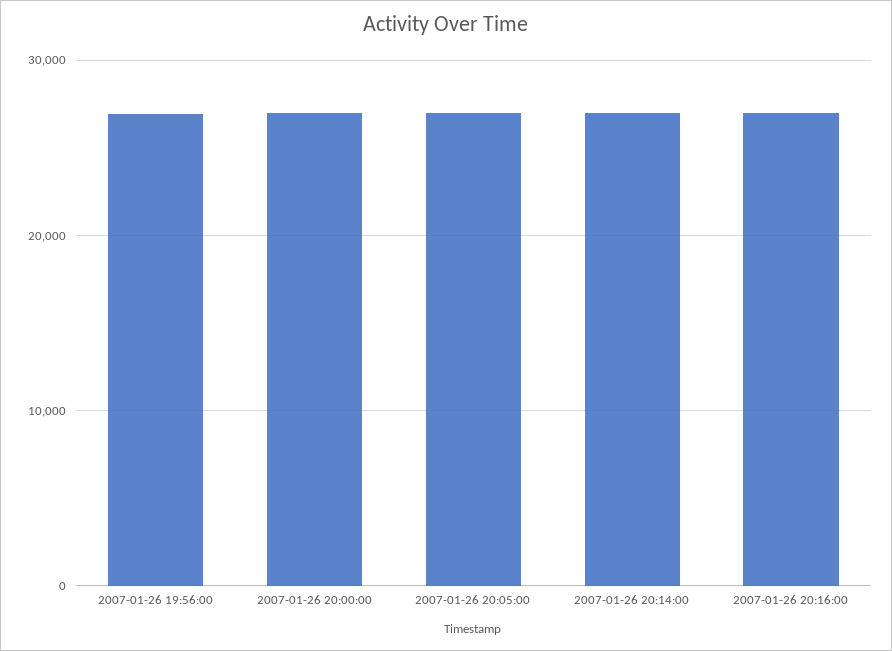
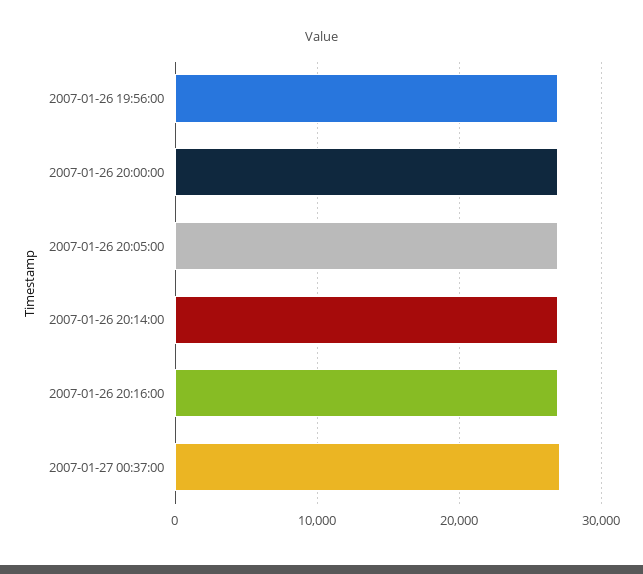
2007-01-27 00:37:00: none -> 27000

